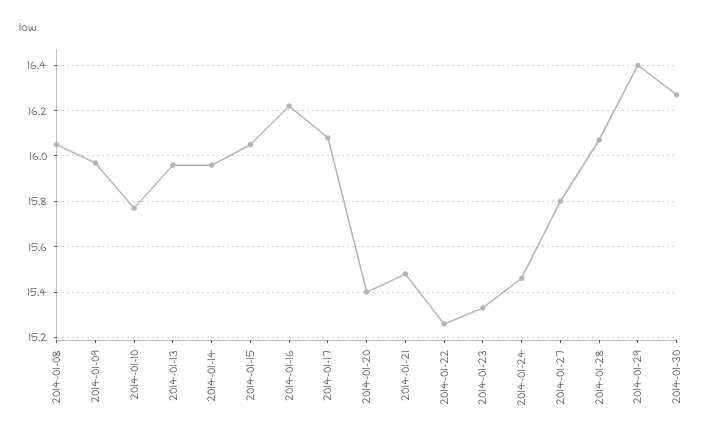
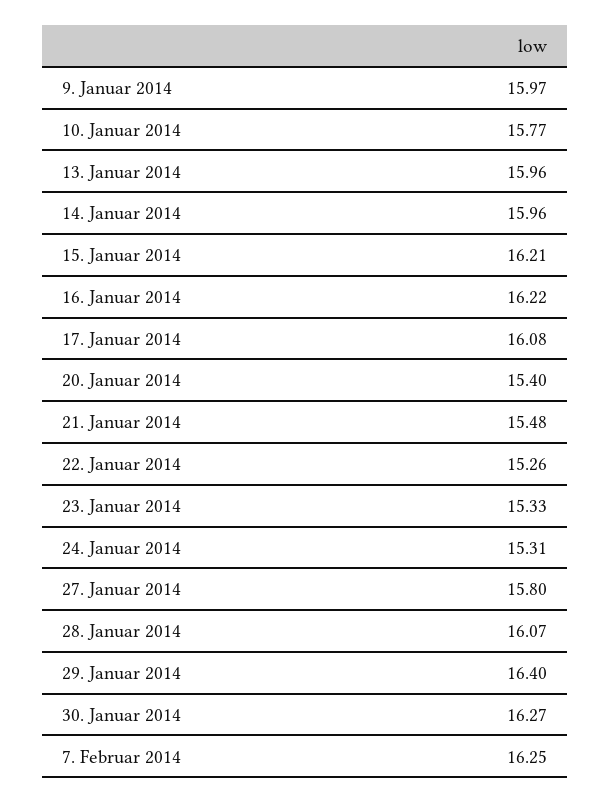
2014-01-08: 16.05 -> none
2014-01-15: 16.05 -> 16.21
2014-01-24: 15.45 -> 15.31
7. Februar 2014: none -> 16.25

